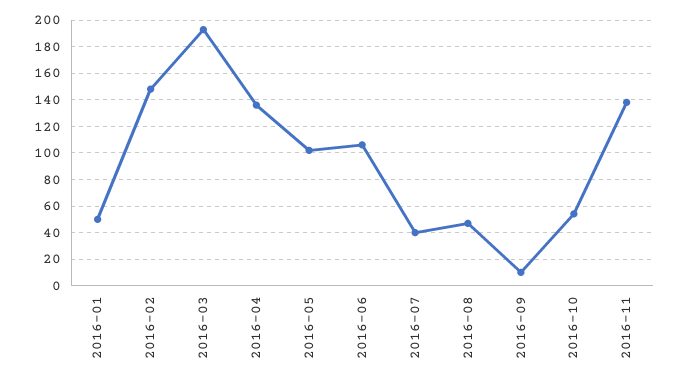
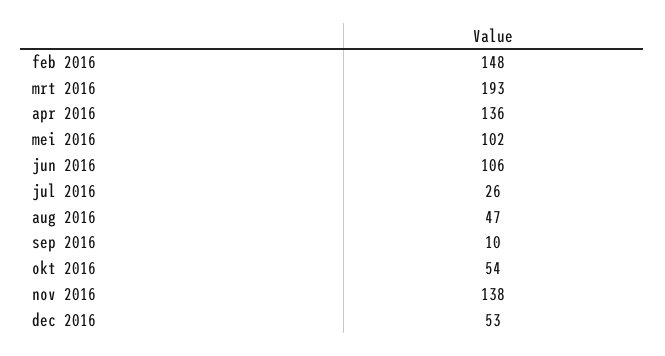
2016-01: 50 -> none
2016-07: 40 -> 26
dec 2016: none -> 53

